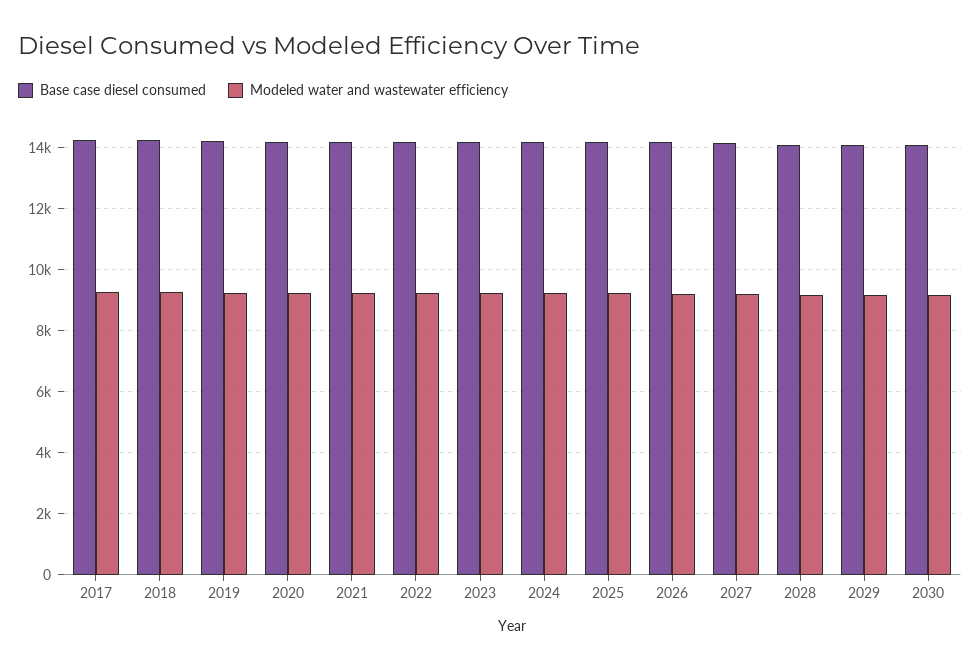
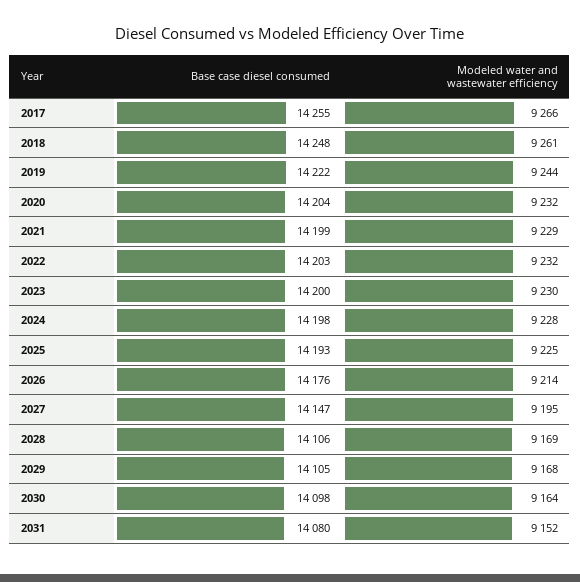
Base case diesel consumed, 2031: none -> 14080
Modeled water and wastewater efficiency, 2031: none -> 9152

